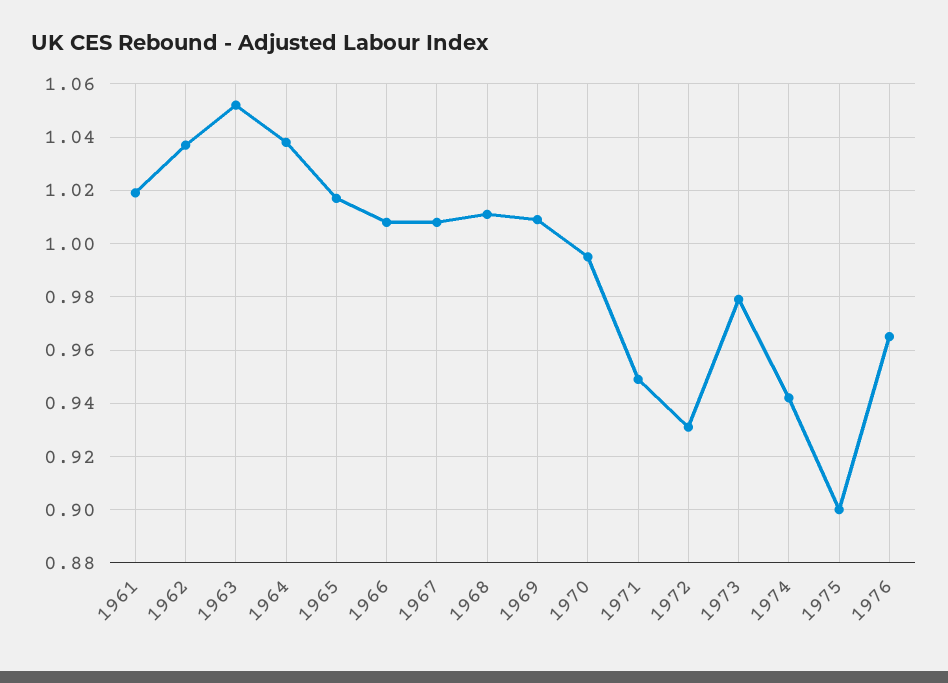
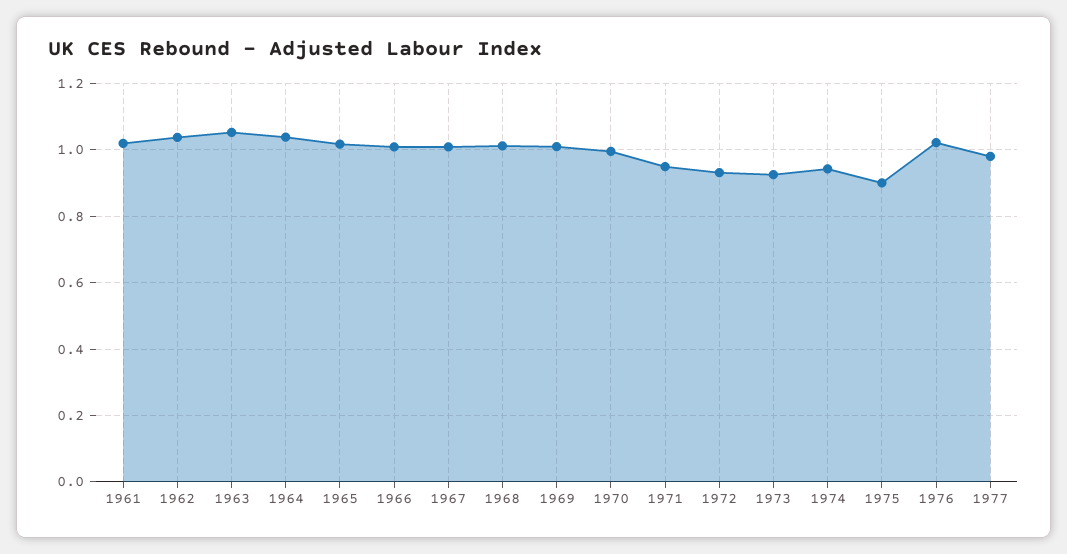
1973: 0.98 -> 0.92
1976: 0.965 -> 1.02
1977: none -> 0.98

